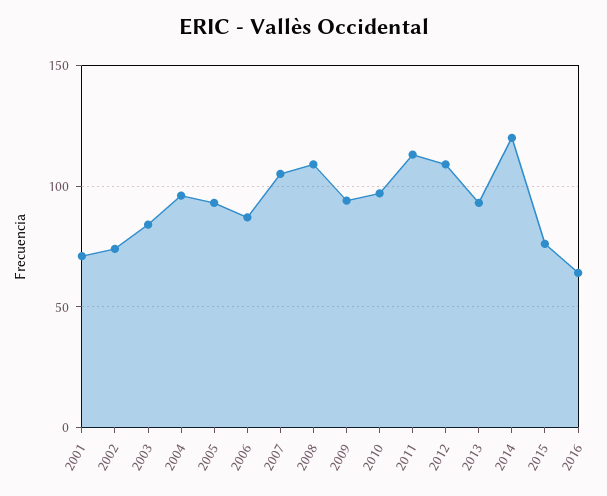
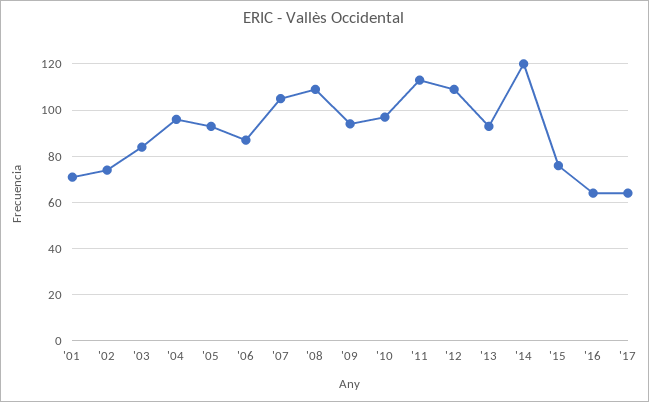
'17: none -> 65

